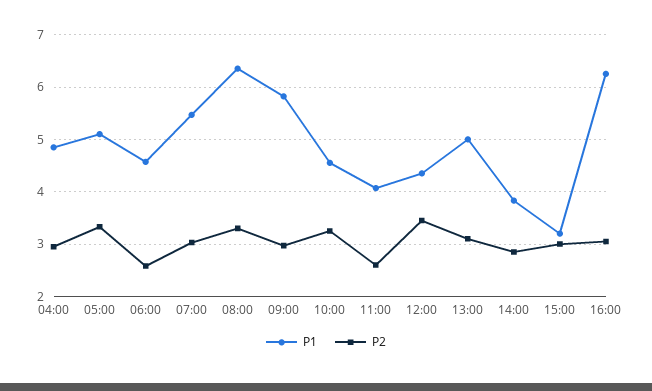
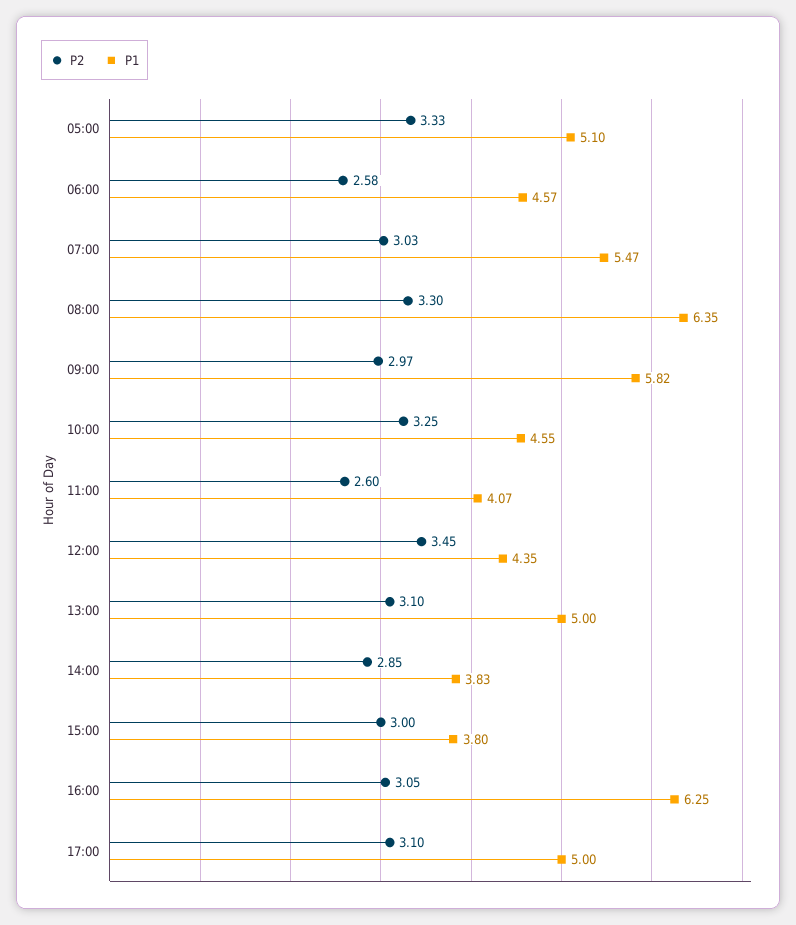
P1, 04:00: 4.8 -> none
P2, 04:00: 3 -> none
P1, 15:00: 3.2 -> 3.8
P2, 17:00: none -> 3.1
P1, 17:00: none -> 5

